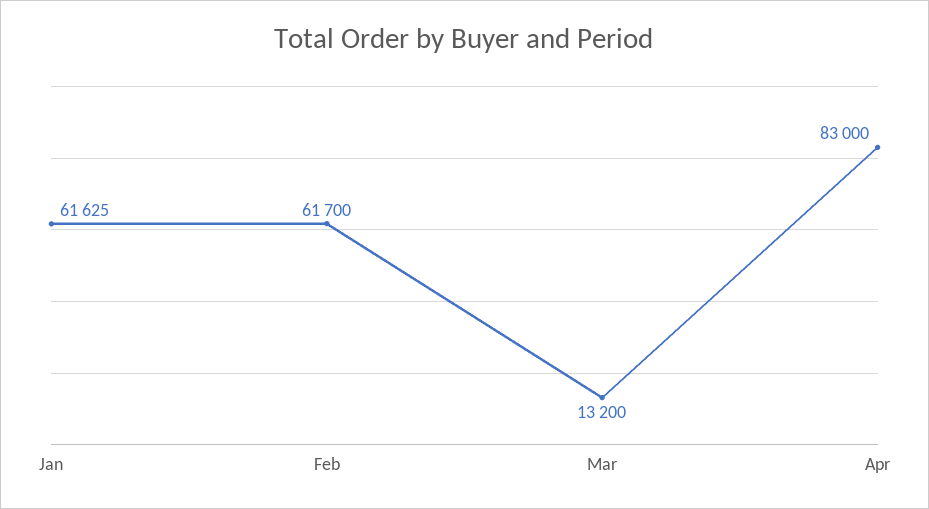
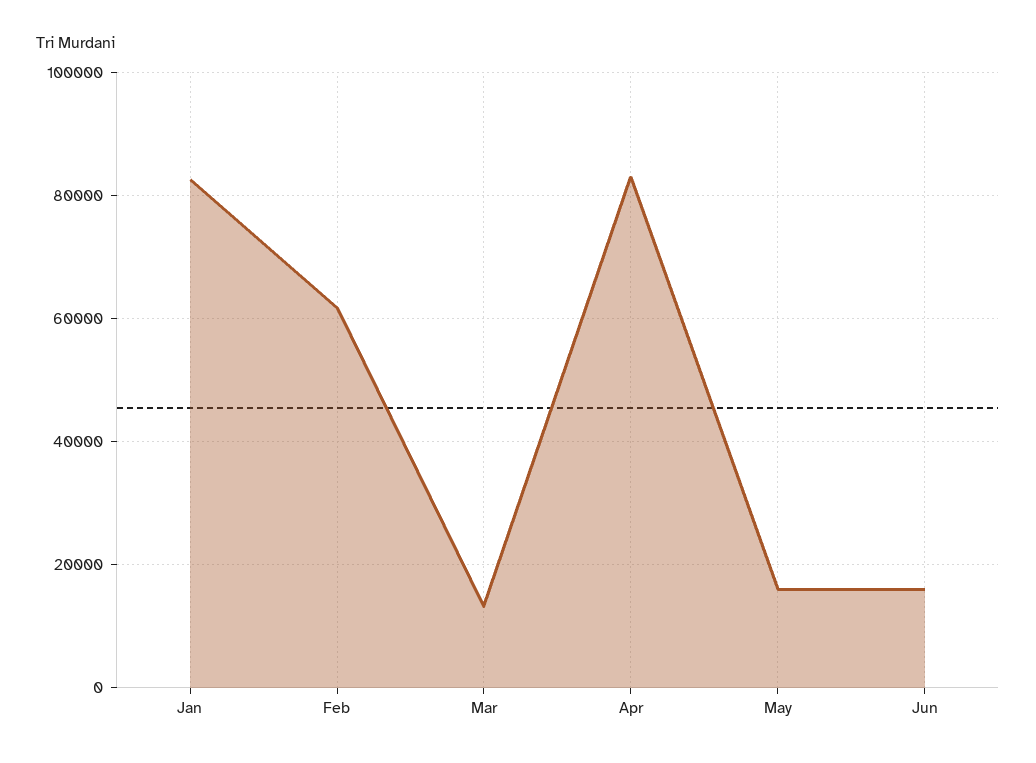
Jan: 61625 -> 82000
May: none -> 16000
Jun: none -> 16000

